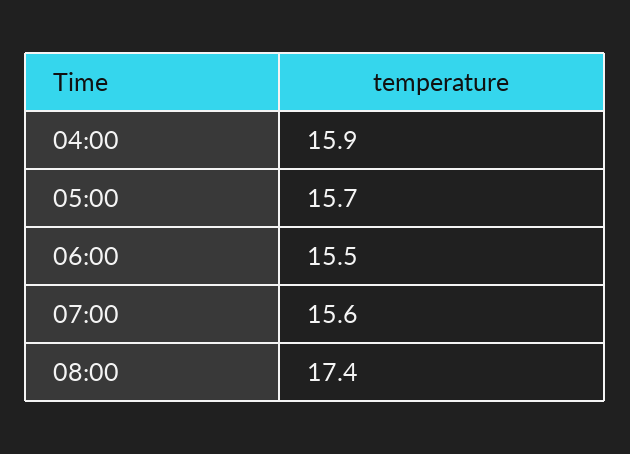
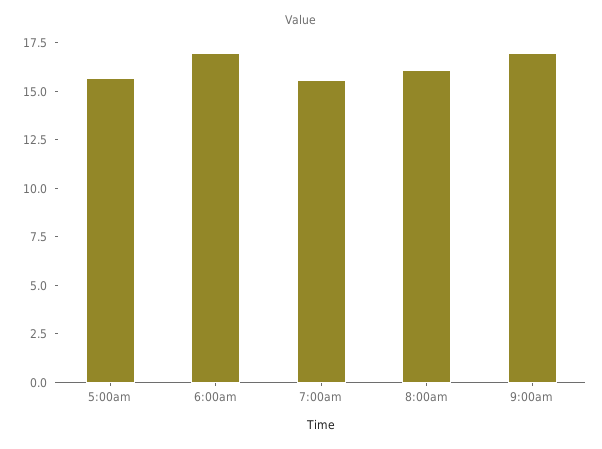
04:00: 15.9 -> none
06:00: 15.5 -> 17
08:00: 17.4 -> 16
9:00am: none -> 17

